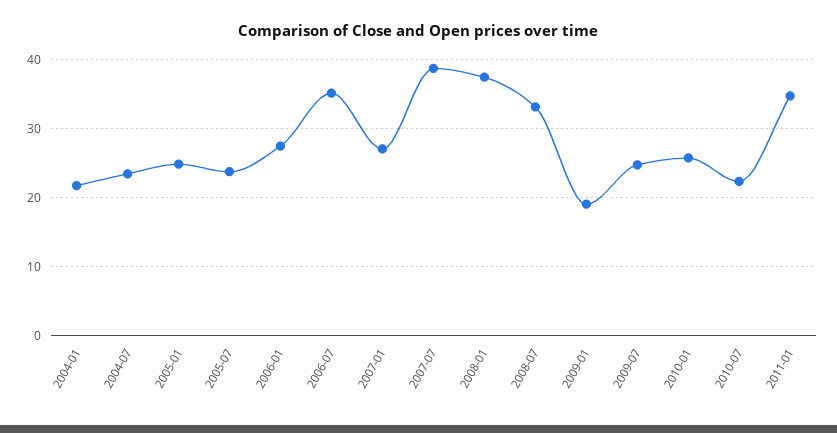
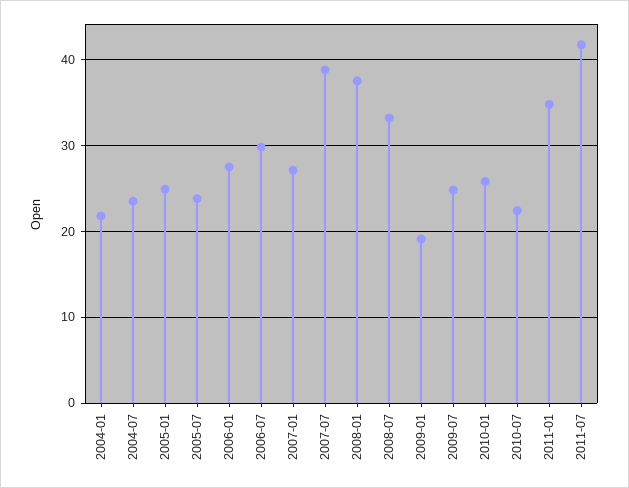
2006-07: 35 -> 30
2011-07: none -> 42

